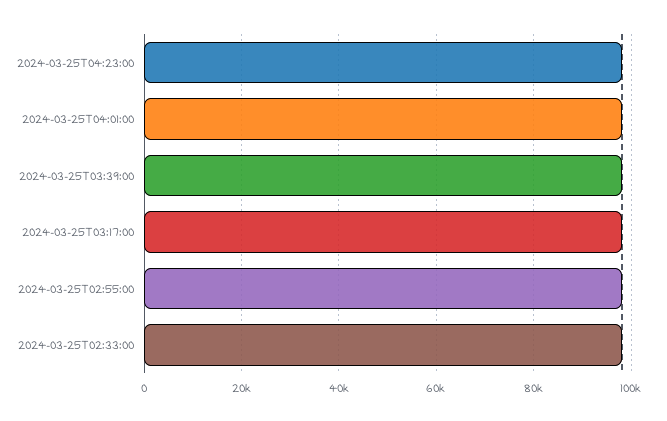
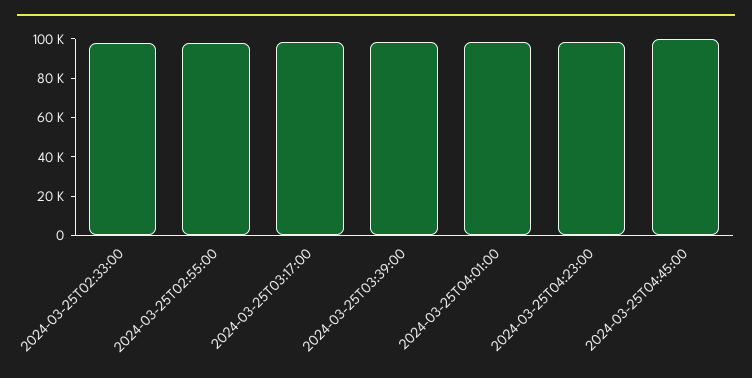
2024-03-25T04:45:00: none -> 100000

